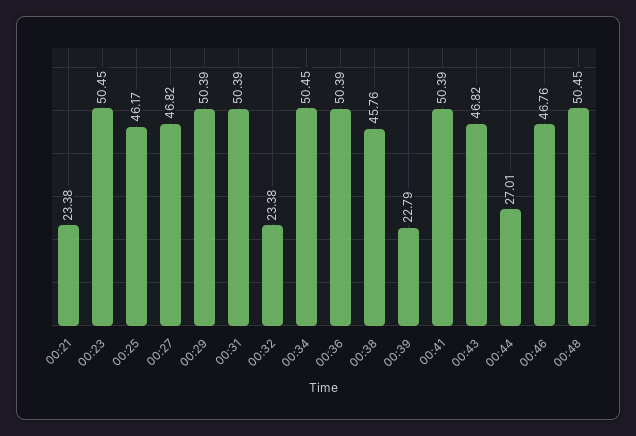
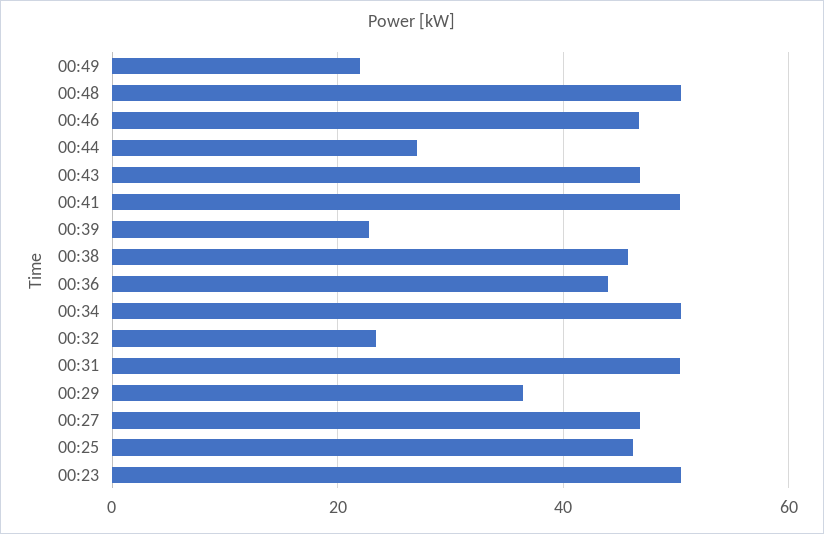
00:21: 23.38 -> none
00:29: 50.39 -> 36
00:36: 50.39 -> 44
00:49: none -> 22

